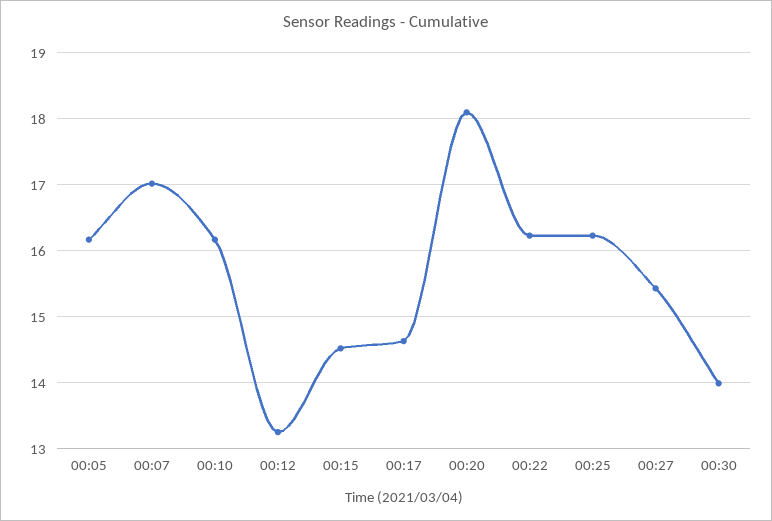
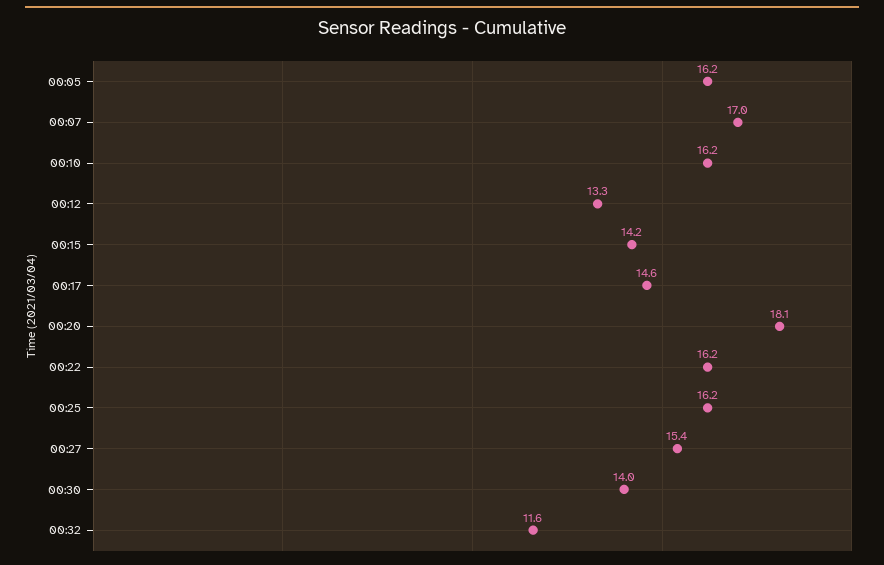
00:15: 14.5 -> 14.2
00:32: none -> 11.6

